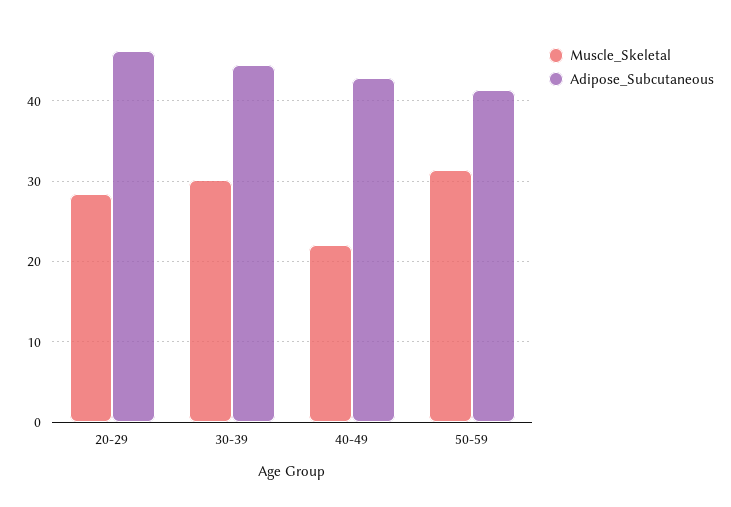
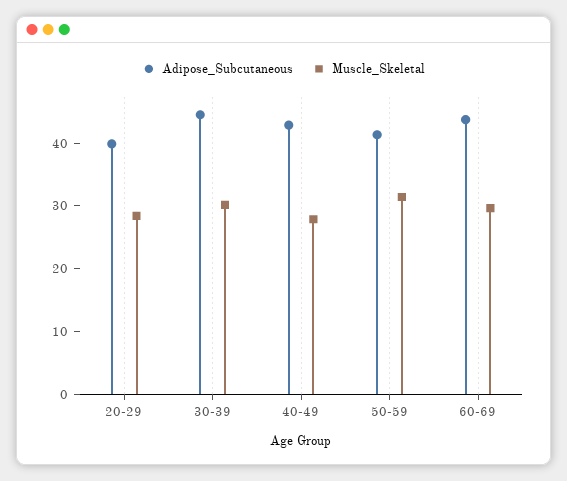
Adipose_Subcutaneous, 20-29: 46 -> 40
Muscle_Skeletal, 40-49: 22 -> 28
Adipose_Subcutaneous, 60-69: none -> 44
Muscle_Skeletal, 60-69: none -> 30

